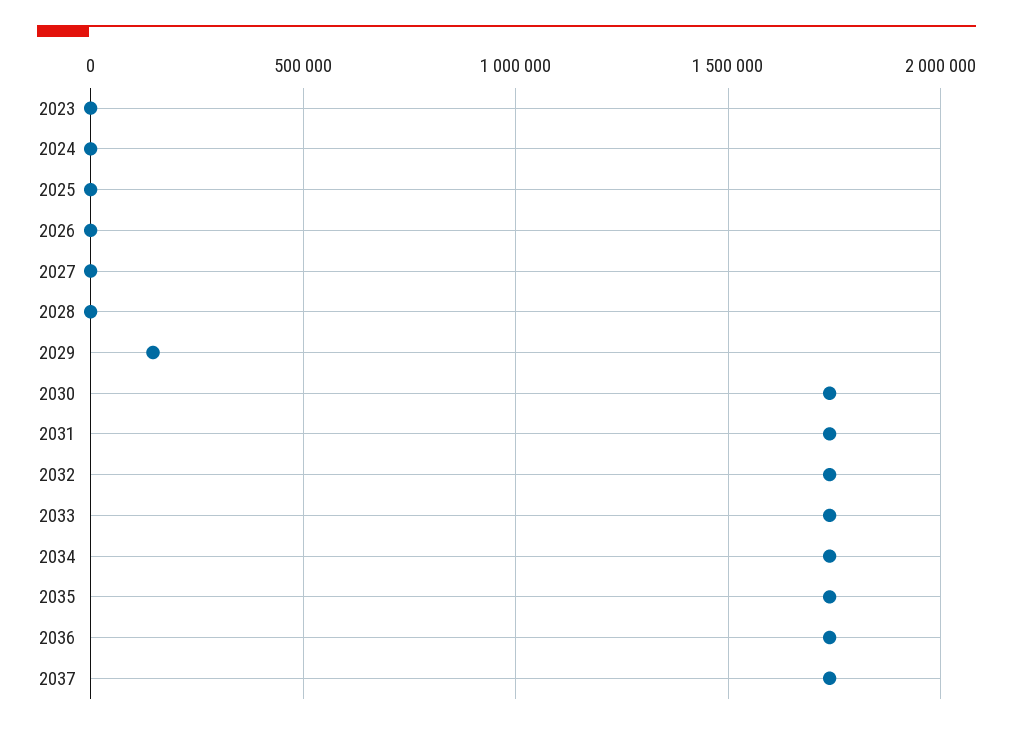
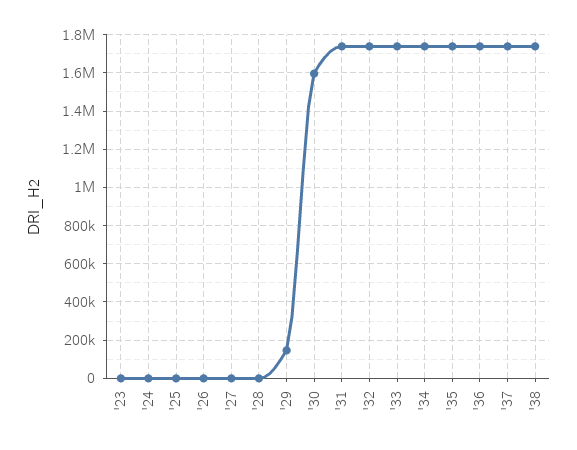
2030: 1750000 -> 1600000
'38: none -> 1750000

